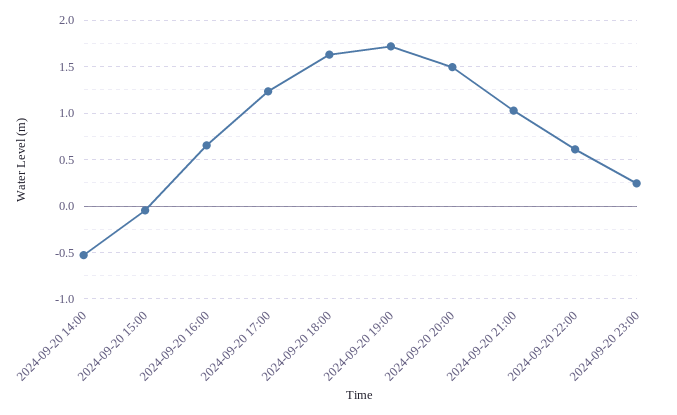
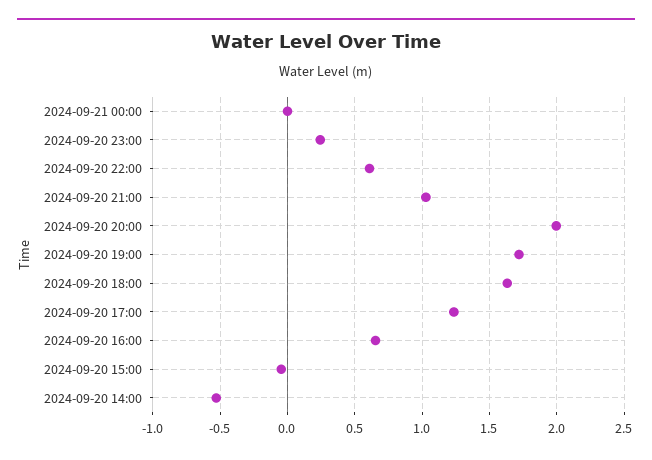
2024-09-20 20:00: 1.5 -> 2
2024-09-21 00:00: none -> 0

